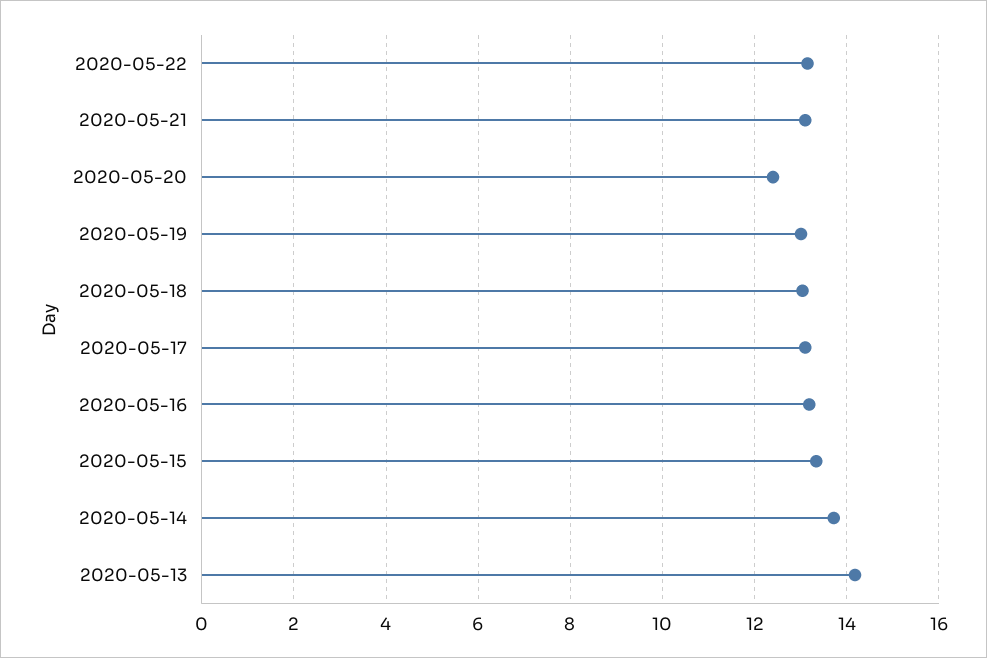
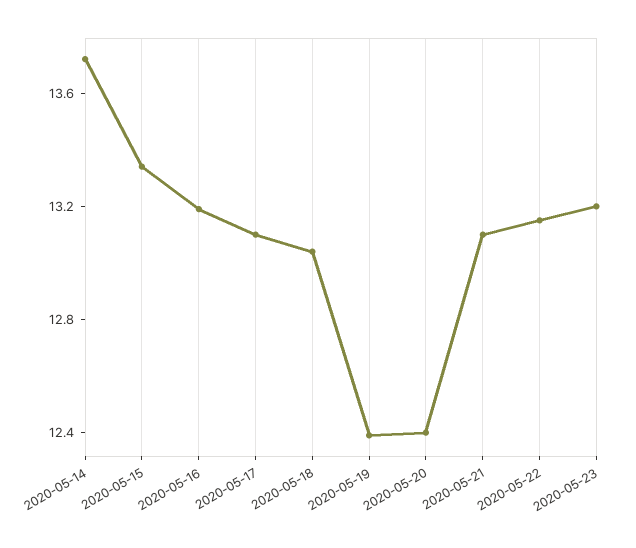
2020-05-19: 13 -> 12.4
2020-05-13: 14.2 -> none
2020-05-23: none -> 13.2

